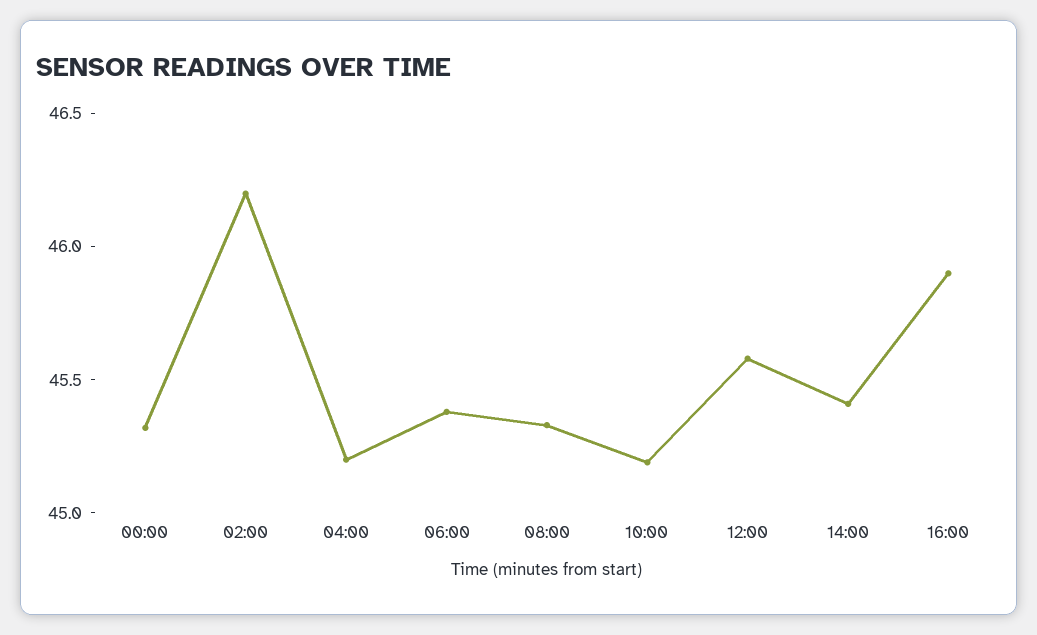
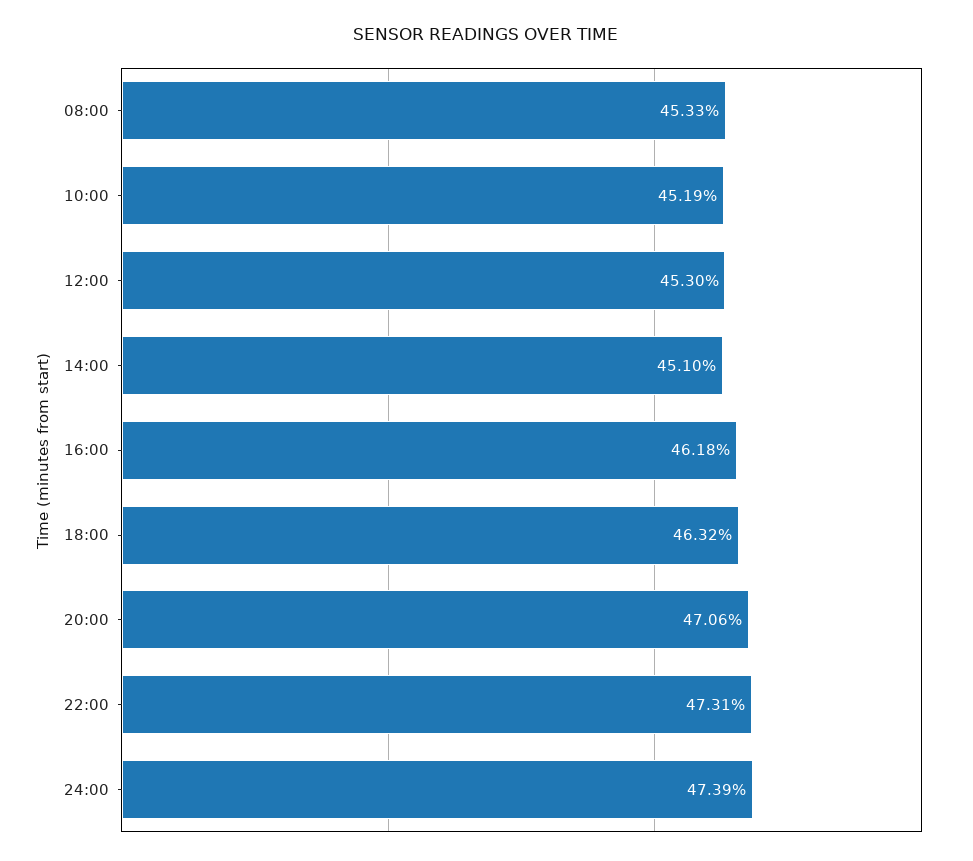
00:00: 45.3 -> none
02:00: 46.2 -> none
04:00: 45.2 -> none
06:00: 45.4 -> none
12:00: 45.6 -> 45.3
14:00: 45.4 -> 45.1
16:00: 45.9 -> 46.18
18:00: none -> 46.32
20:00: none -> 47.06
22:00: none -> 47.31
24:00: none -> 47.39

